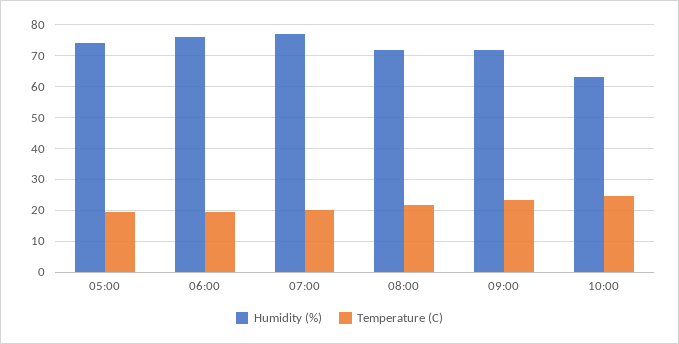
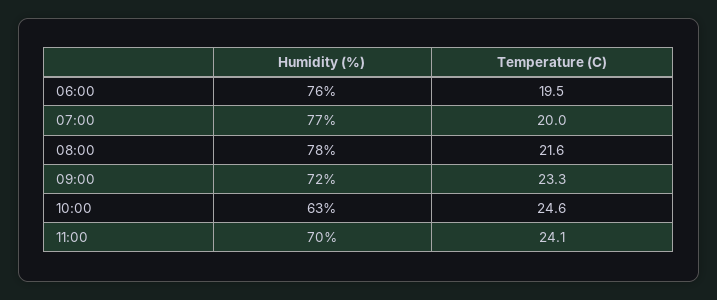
Humidity (%), 05:00: 74 -> none
Temperature (C), 05:00: 20 -> none
Humidity (%), 08:00: 72 -> 78
Humidity (%), 11:00: none -> 70
Temperature (C), 11:00: none -> 24.1

